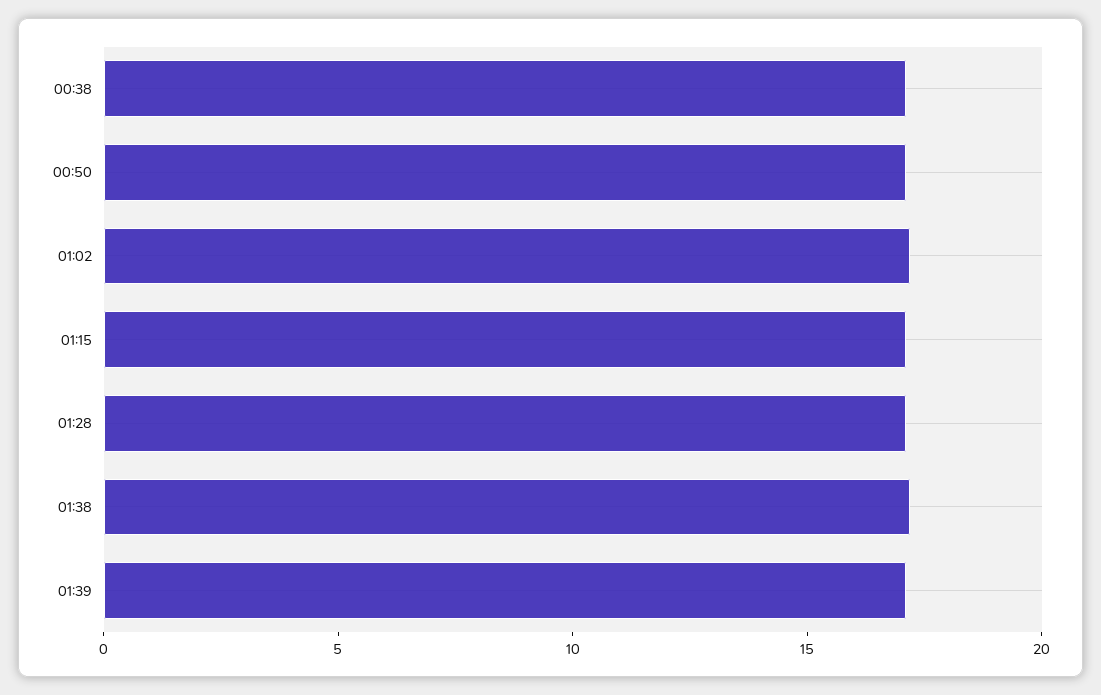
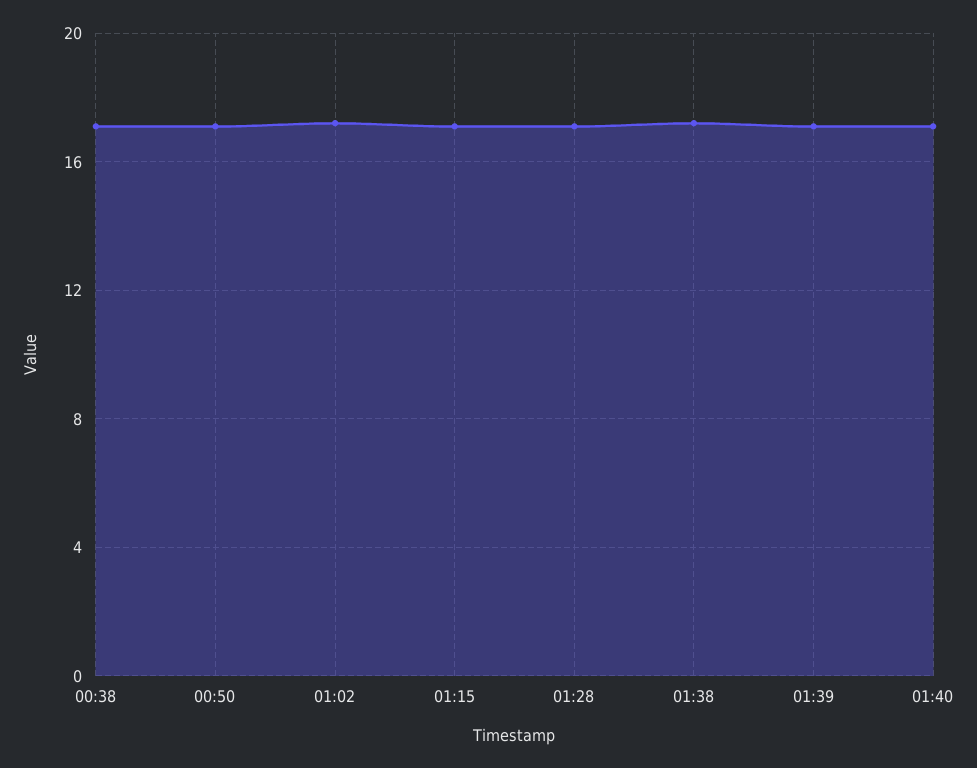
01:40: none -> 17

